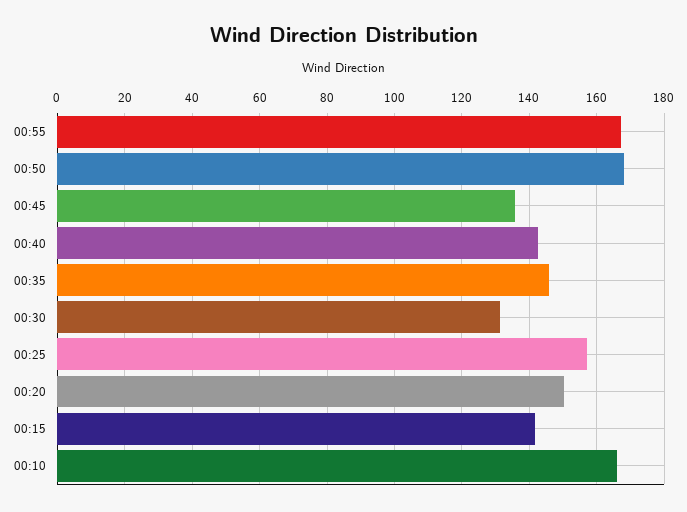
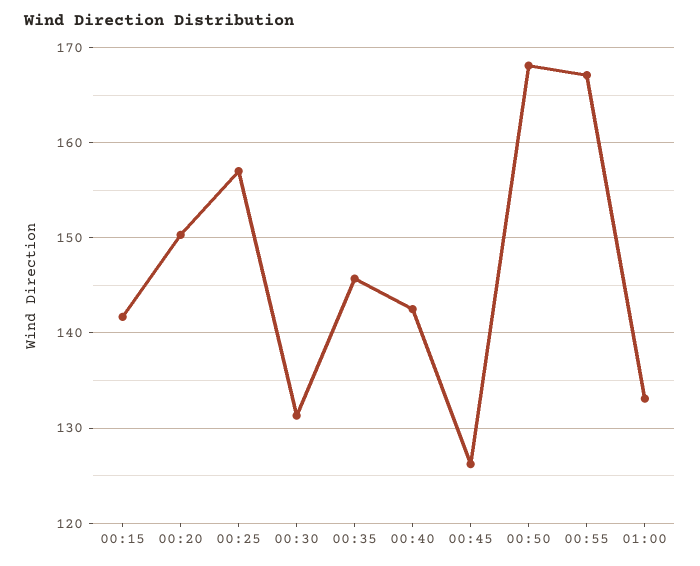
00:45: 136 -> 126
00:10: 166 -> none
01:00: none -> 133

